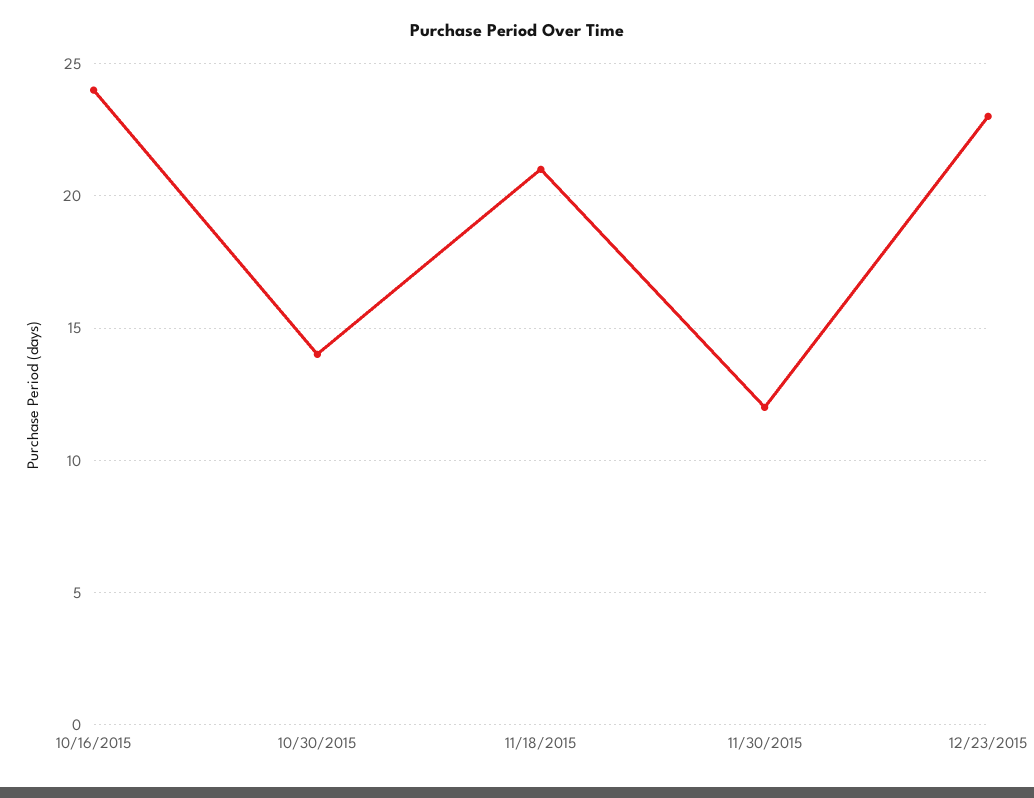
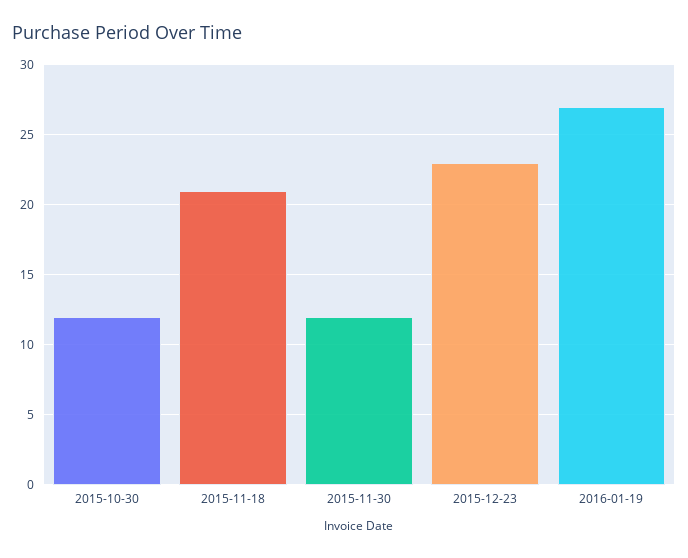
10/16/2015: 24 -> none
10/30/2015: 14 -> 12
2016-01-19: none -> 27

